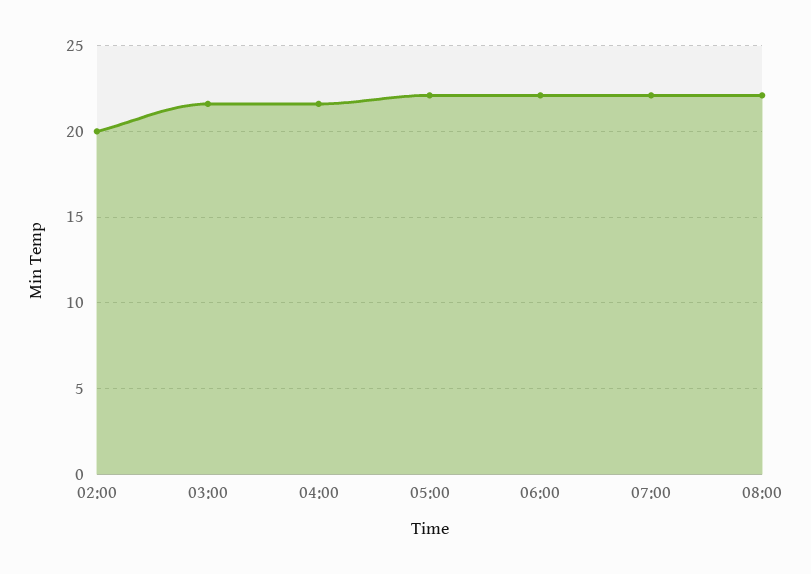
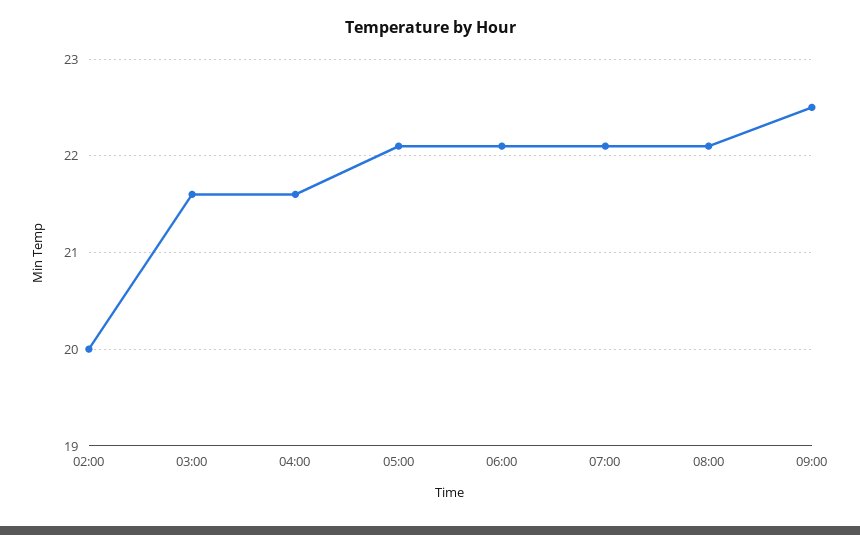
09:00: none -> 22.5

